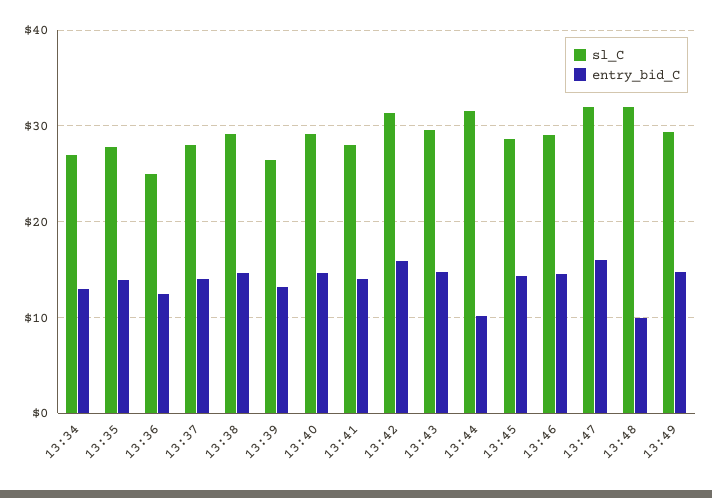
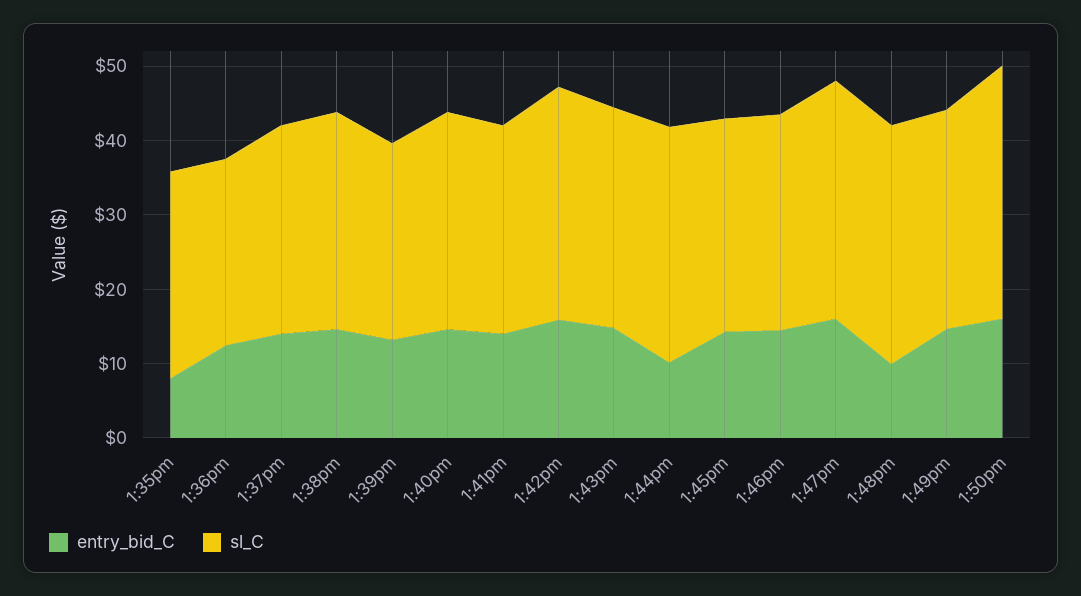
sl_C, 13:34: 27 -> none
entry_bid_C, 13:34: 13 -> none
entry_bid_C, 13:35: 14 -> 8
entry_bid_C, 1:50pm: none -> 16
sl_C, 1:50pm: none -> 34

